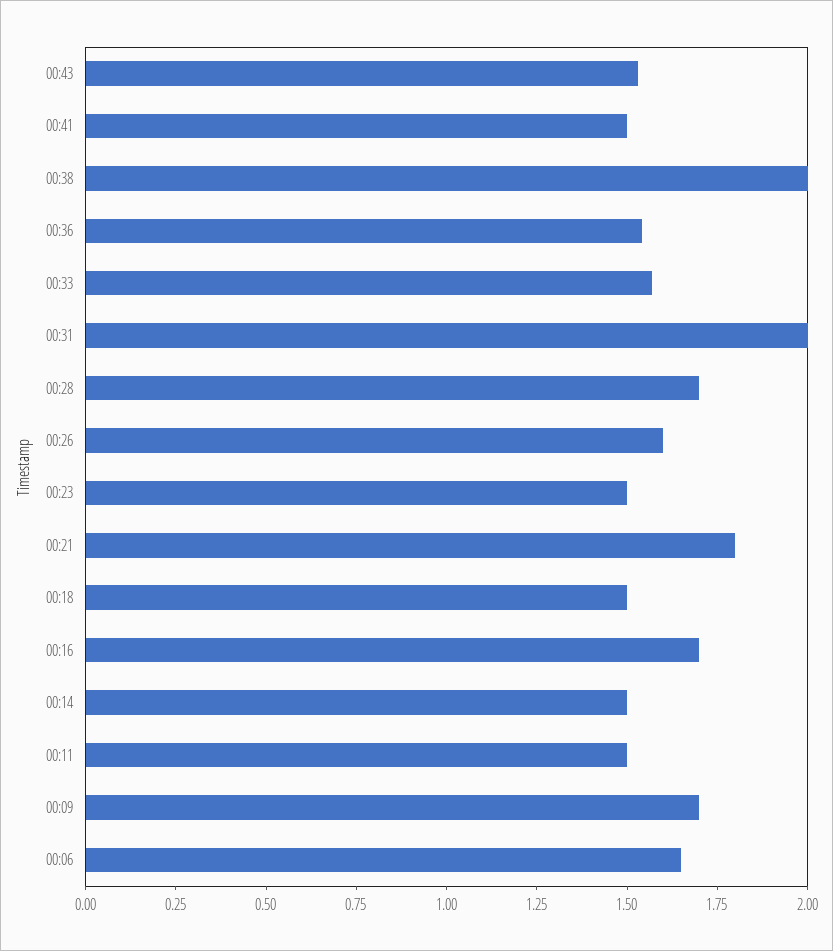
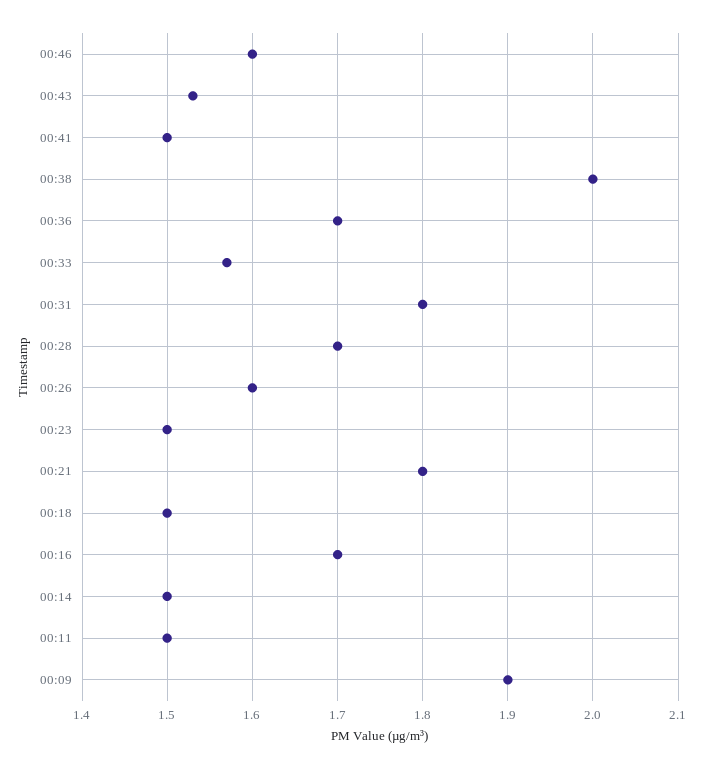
00:36: 1.55 -> 1.7
00:31: 2 -> 1.8
00:09: 1.7 -> 1.9
00:06: 1.65 -> none
00:46: none -> 1.6

